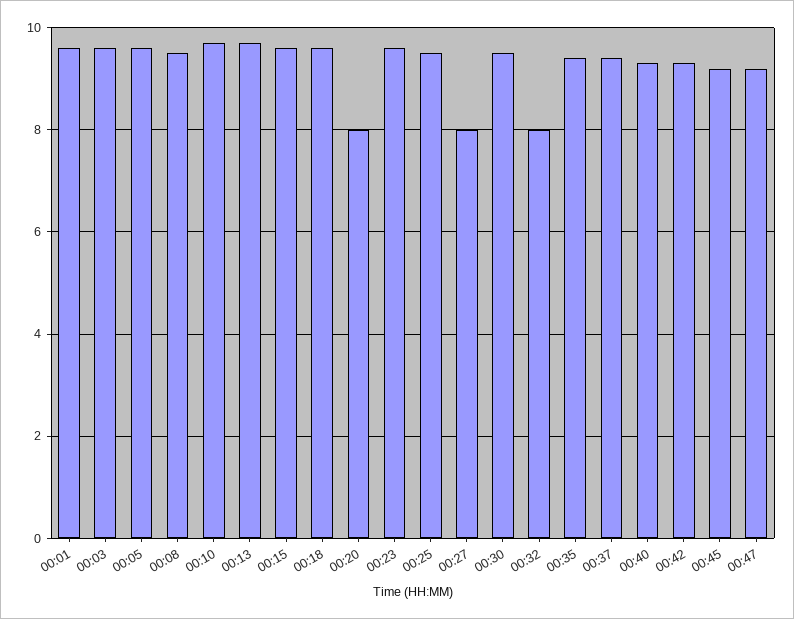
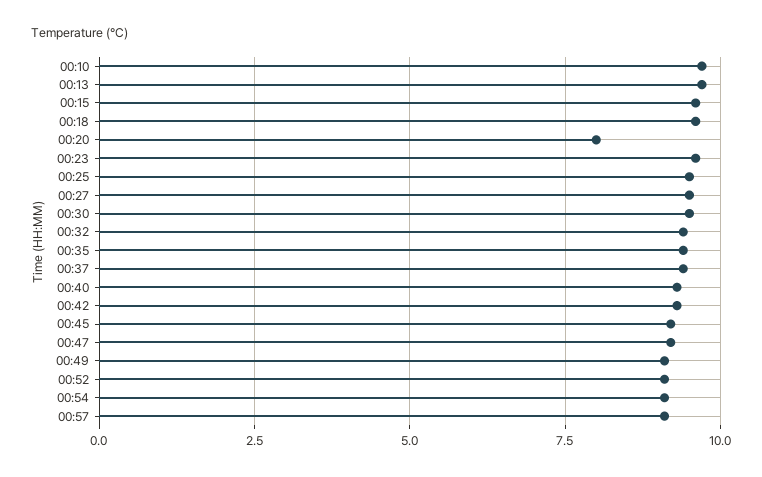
00:01: 9.5 -> none
00:03: 9.5 -> none
00:05: 9.5 -> none
00:08: 9.5 -> none
00:27: 8 -> 9.5
00:32: 8 -> 9.5
00:49: none -> 9
00:52: none -> 9
00:54: none -> 9
00:57: none -> 9

